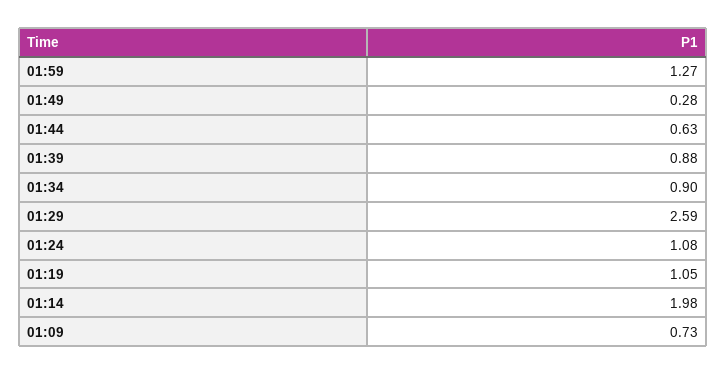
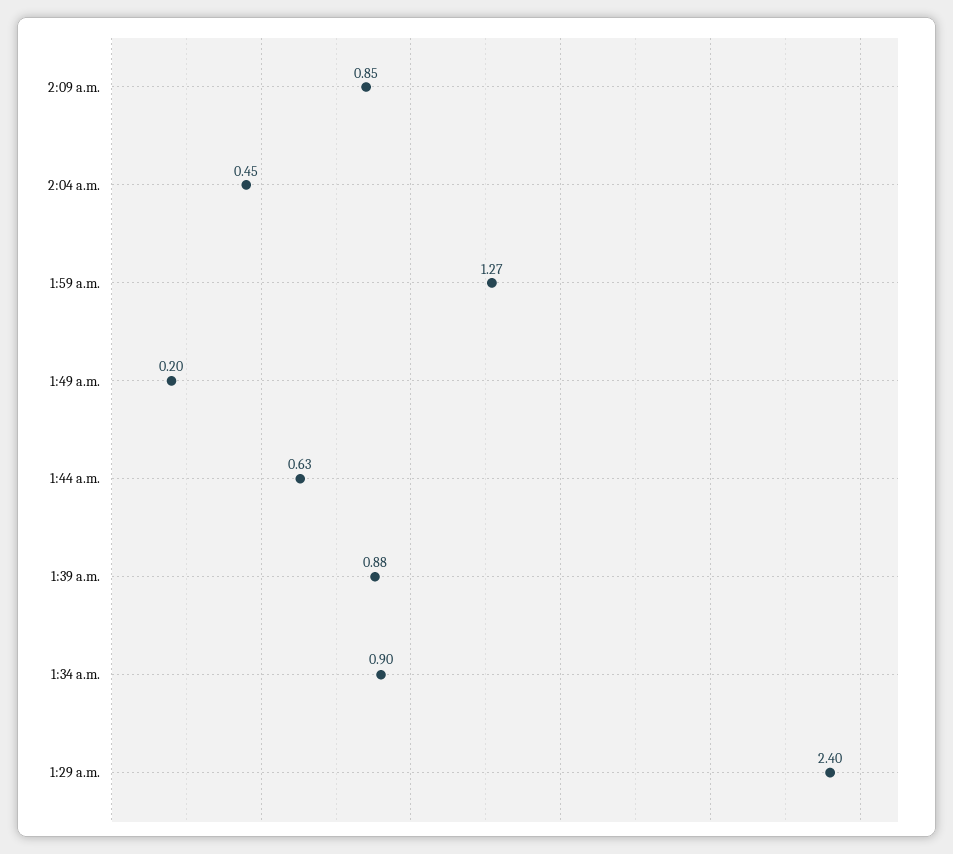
01:49: 0.28 -> 0.2
01:29: 2.59 -> 2.4
01:24: 1.08 -> none
01:19: 1.05 -> none
01:14: 1.98 -> none
01:09: 0.73 -> none
2:09 a.m.: none -> 0.85
2:04 a.m.: none -> 0.45

